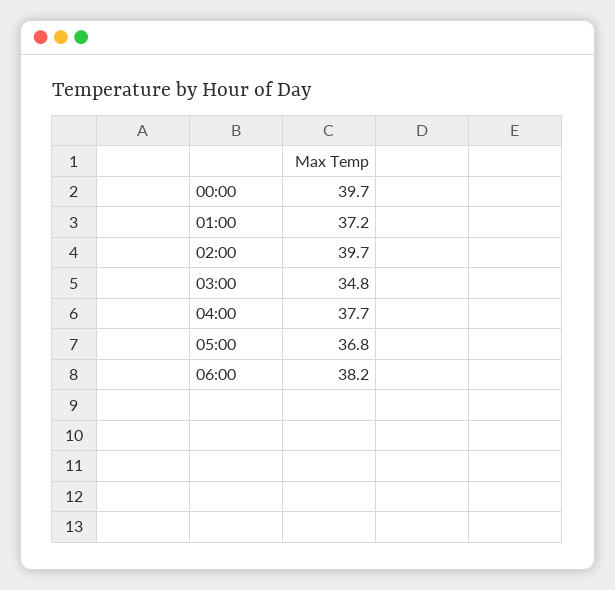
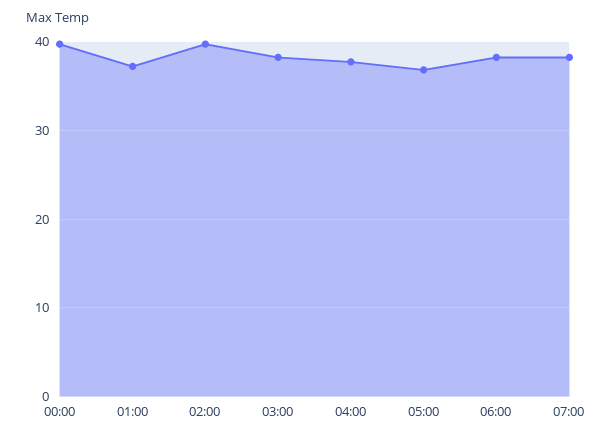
03:00: 34.8 -> 38
07:00: none -> 38

